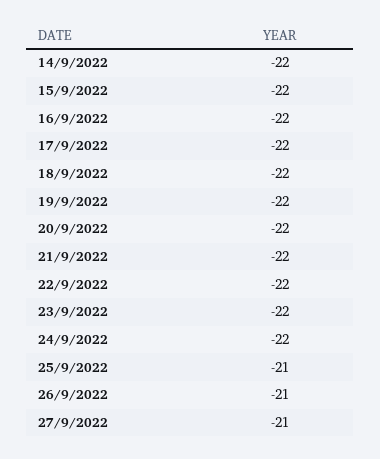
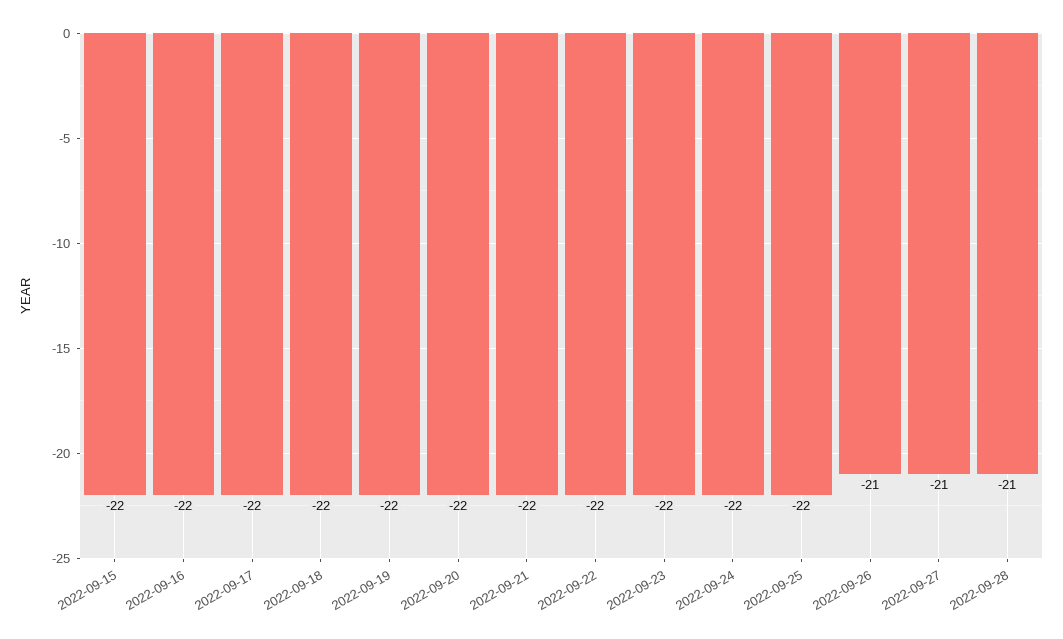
14/9/2022: -22 -> none
25/9/2022: -21 -> -22
2022-09-28: none -> -21

